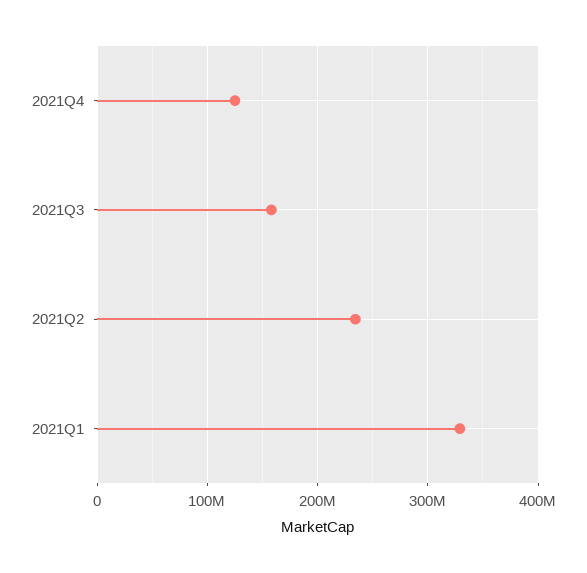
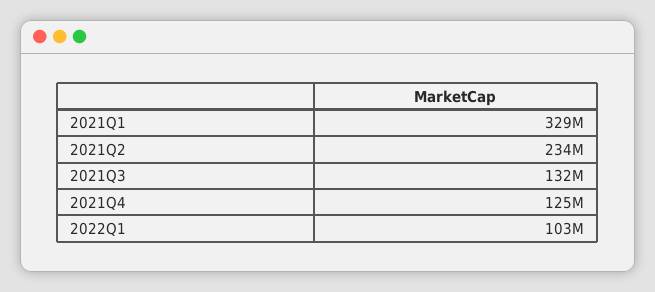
2021Q3: 160000000 -> 132000000
2022Q1: none -> 103000000

